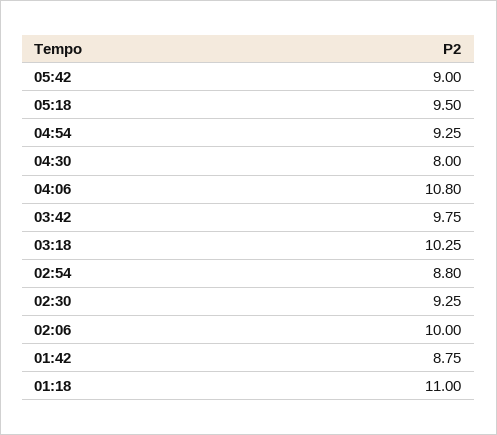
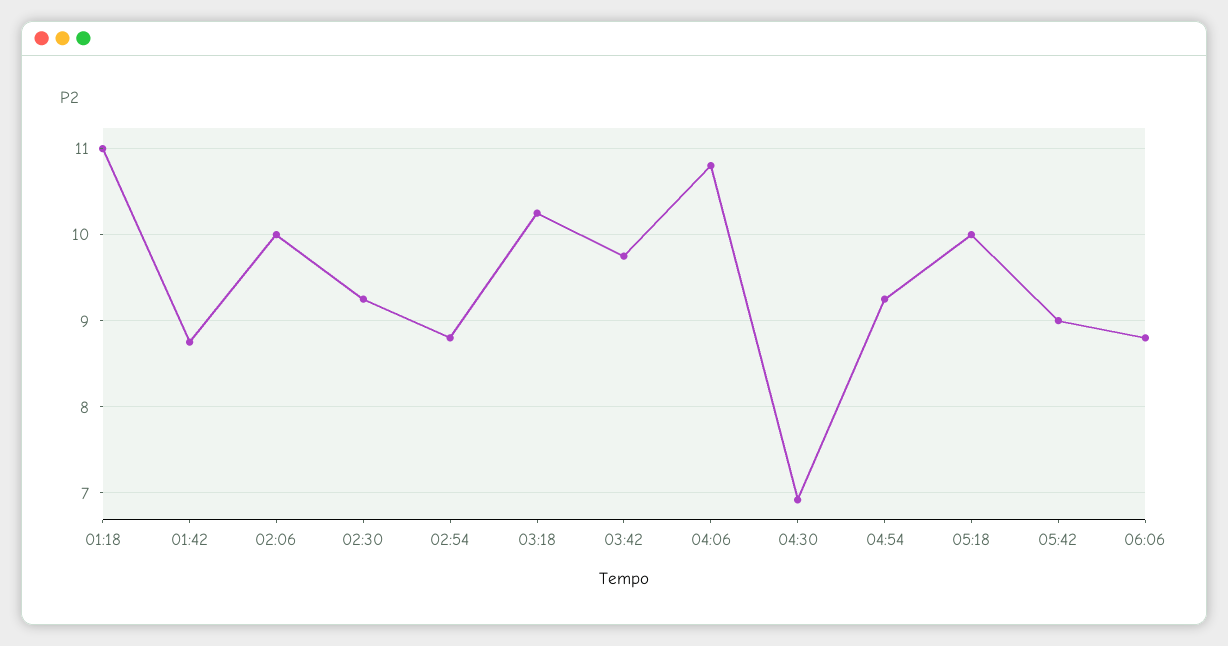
05:18: 9.5 -> 10
04:30: 8 -> 6.9
06:06: none -> 8.8

